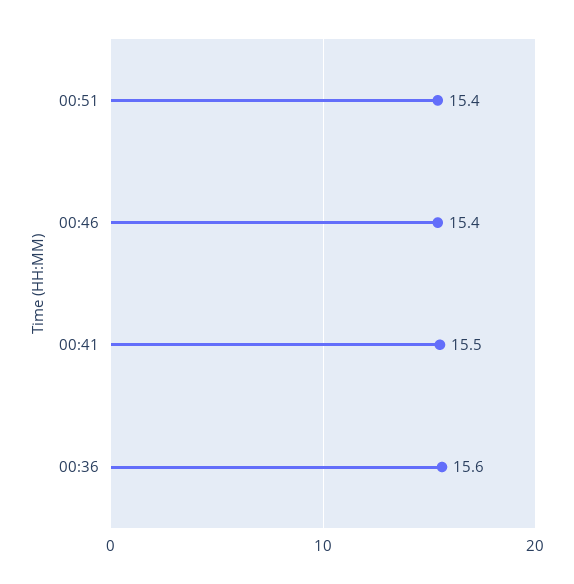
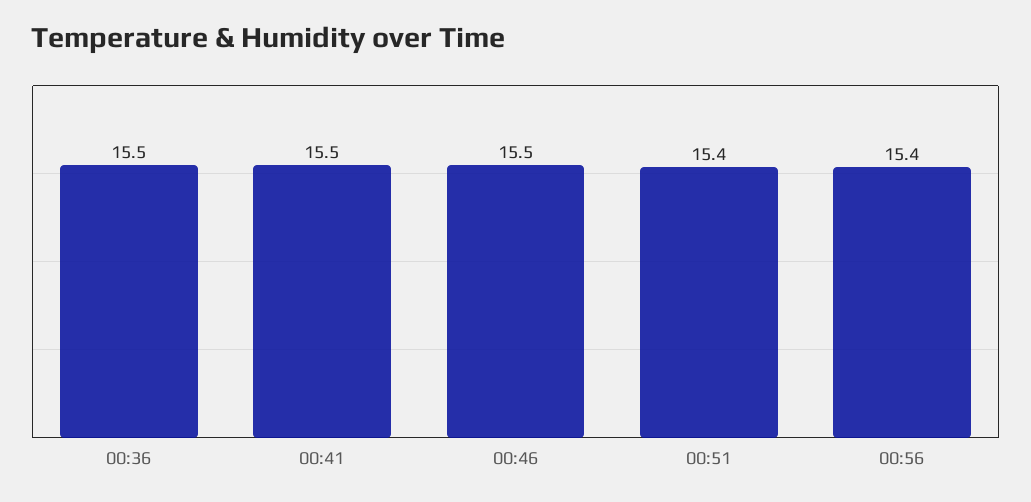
00:46: 15.4 -> 15.5
00:36: 15.6 -> 15.5
00:56: none -> 15.4

